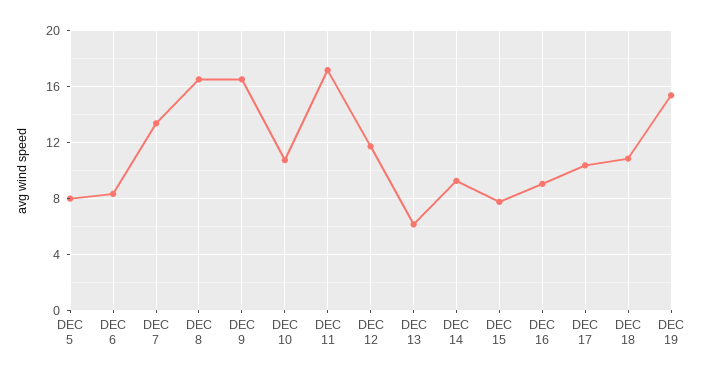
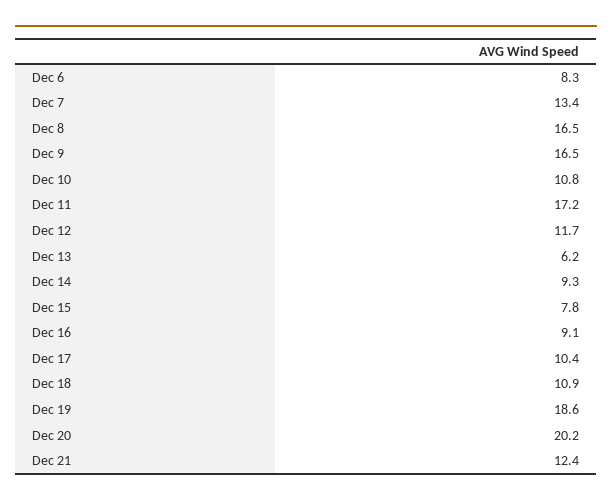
DEC 5: 8 -> none
DEC 19: 15.5 -> 18.6
Dec 20: none -> 20.2
Dec 21: none -> 12.4

